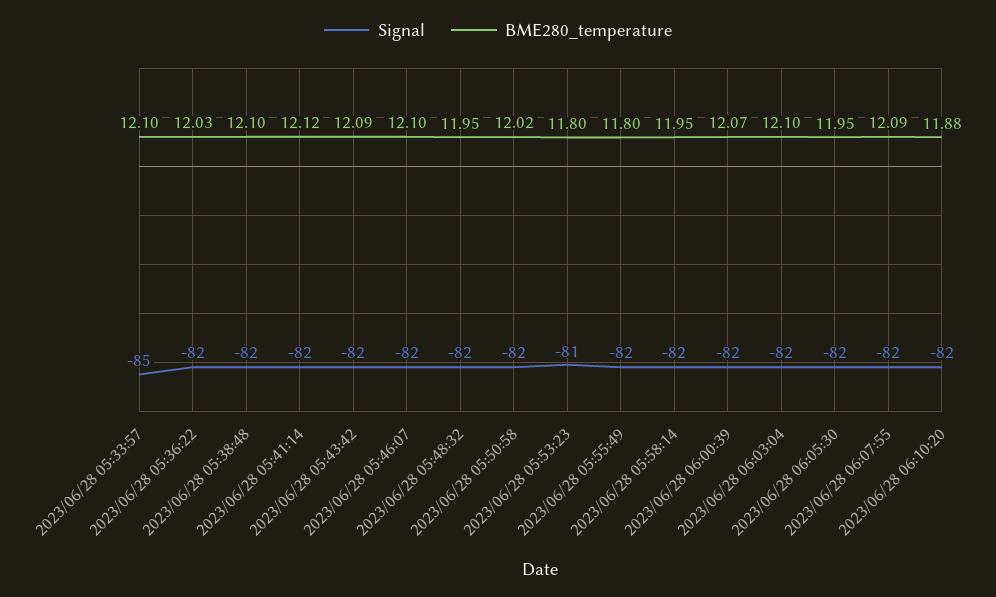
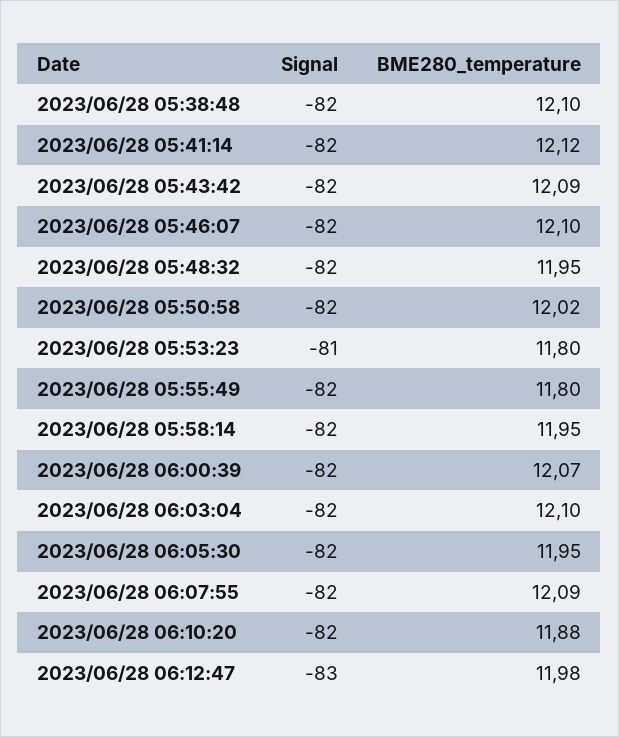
Signal, 2023/06/28 05:33:57: -85 -> none
BME280_temperature, 2023/06/28 05:33:57: 12.1 -> none
Signal, 2023/06/28 05:36:22: -82 -> none
BME280_temperature, 2023/06/28 05:36:22: 12.03 -> none
Signal, 2023/06/28 06:12:47: none -> -83
BME280_temperature, 2023/06/28 06:12:47: none -> 11.98

